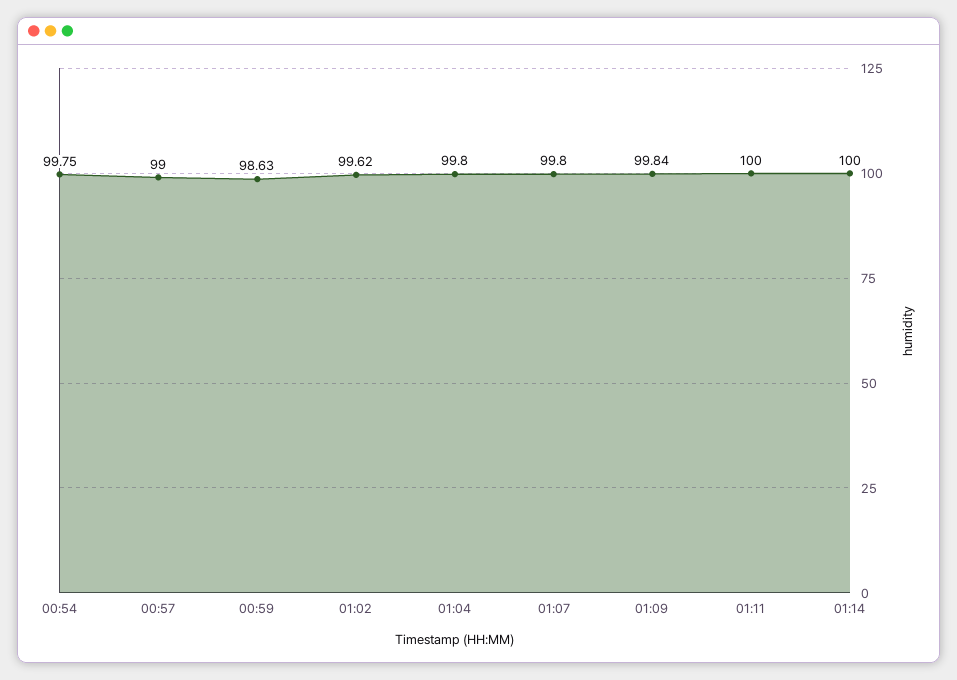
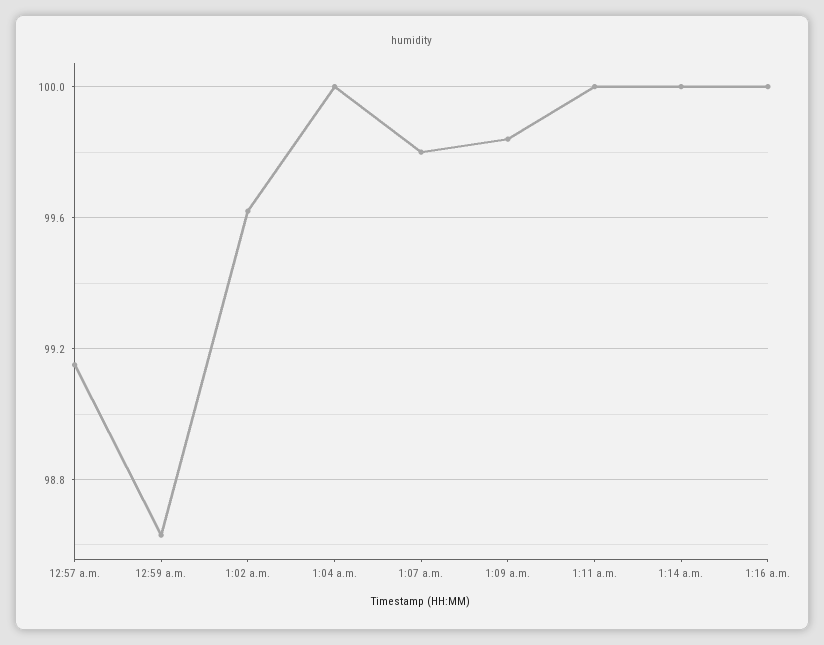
00:54: 99.75 -> none
00:57: 99 -> 99.15
01:04: 99.8 -> 100
1:16 a.m.: none -> 100

